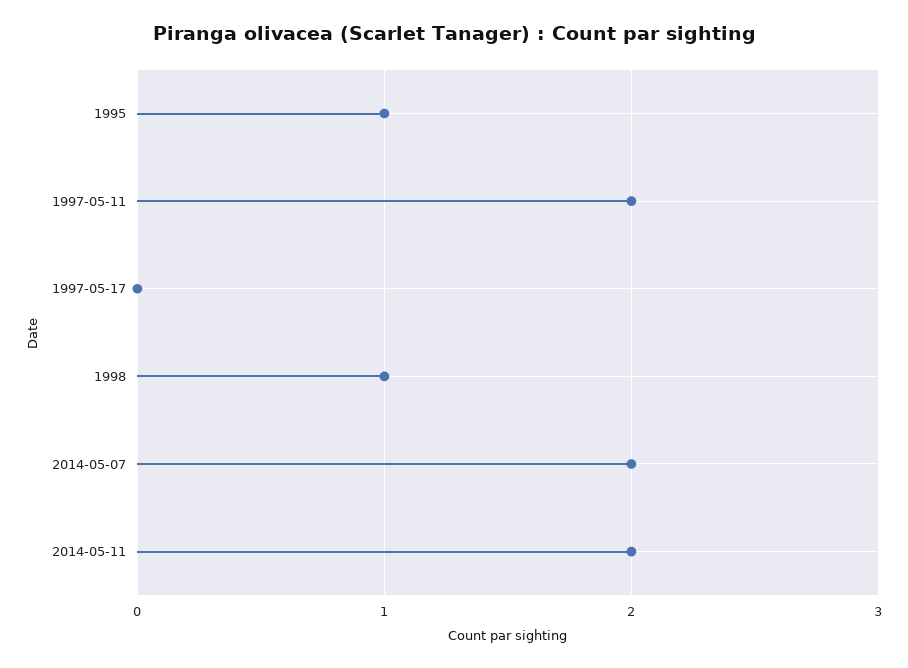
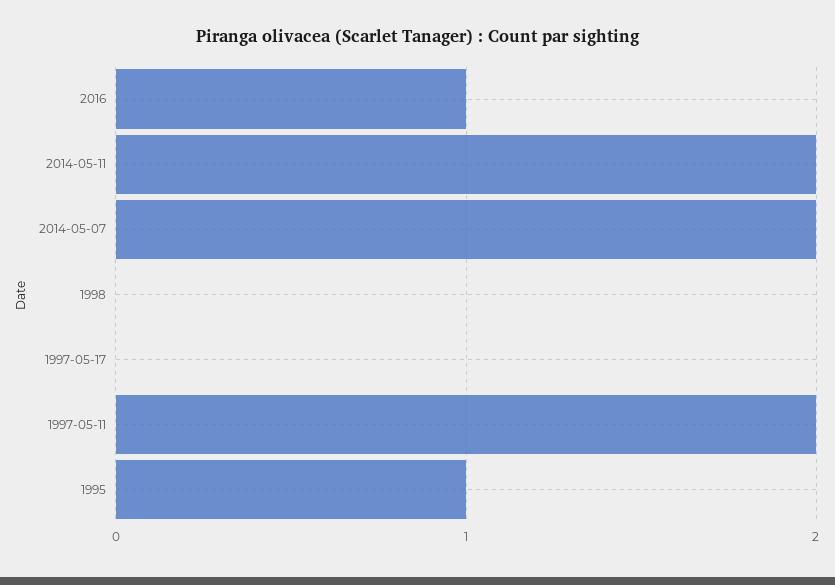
1998: 1 -> 0
2016: none -> 1

